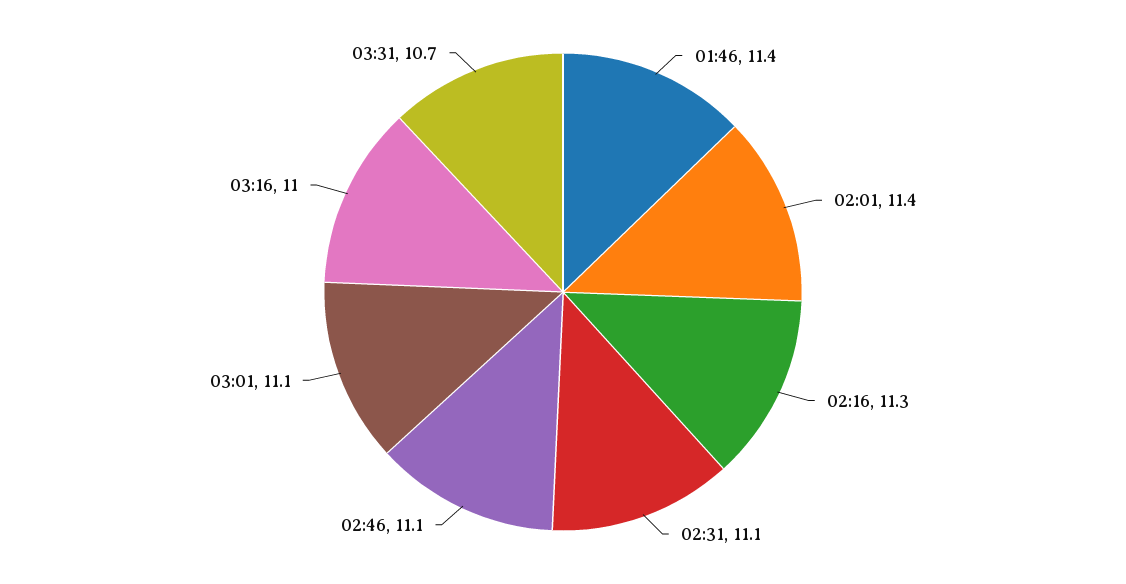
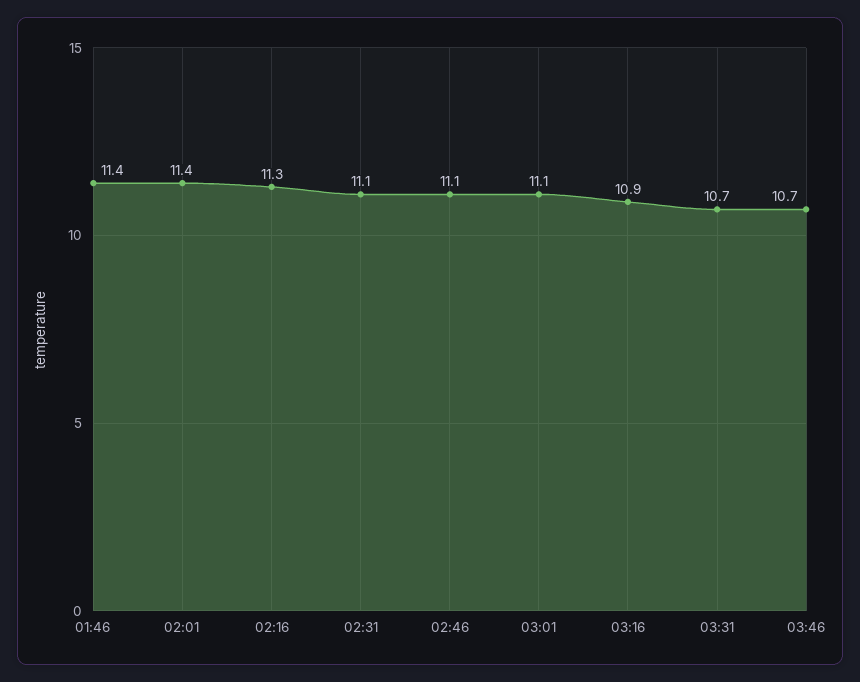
03:16: 11 -> 10.9
03:46: none -> 10.7

